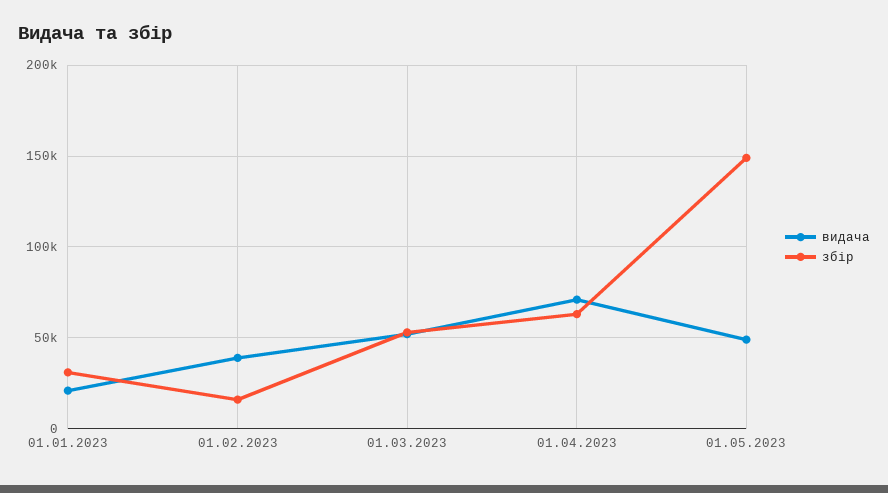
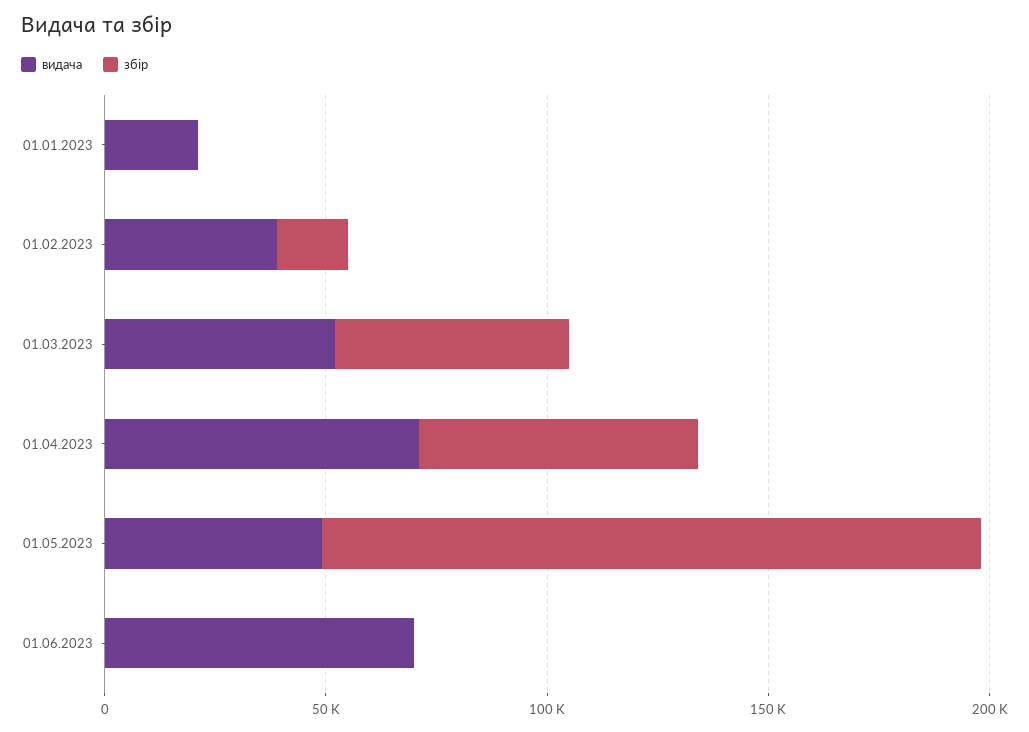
збір, 01.01.2023: 30000 -> 0
видача, 01.06.2023: none -> 70000
збір, 01.06.2023: none -> 0

